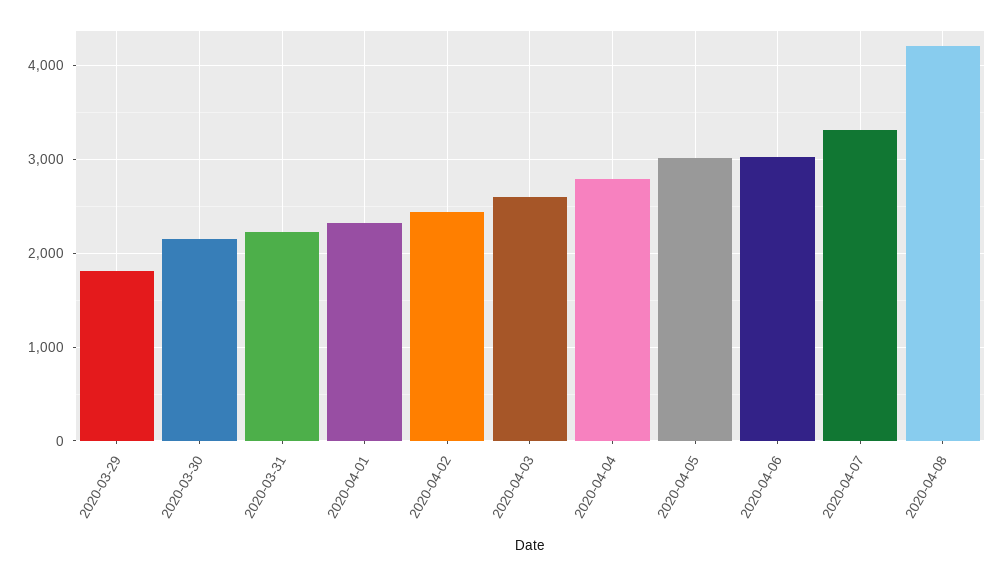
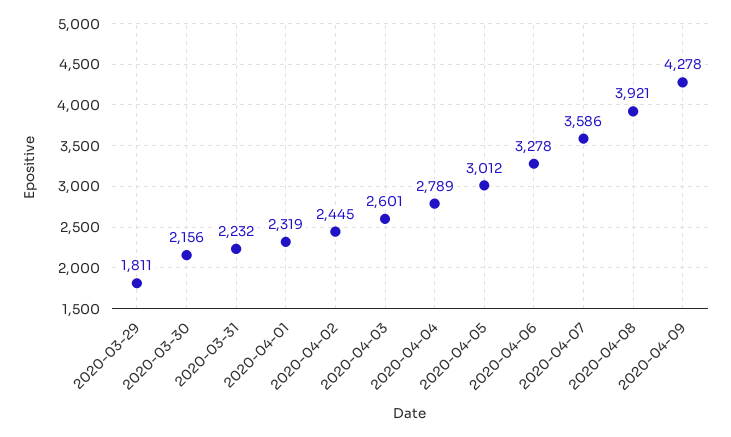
2020-04-06: 3000 -> 3278
2020-04-07: 3300 -> 3586
2020-04-08: 4200 -> 3921
2020-04-09: none -> 4278

